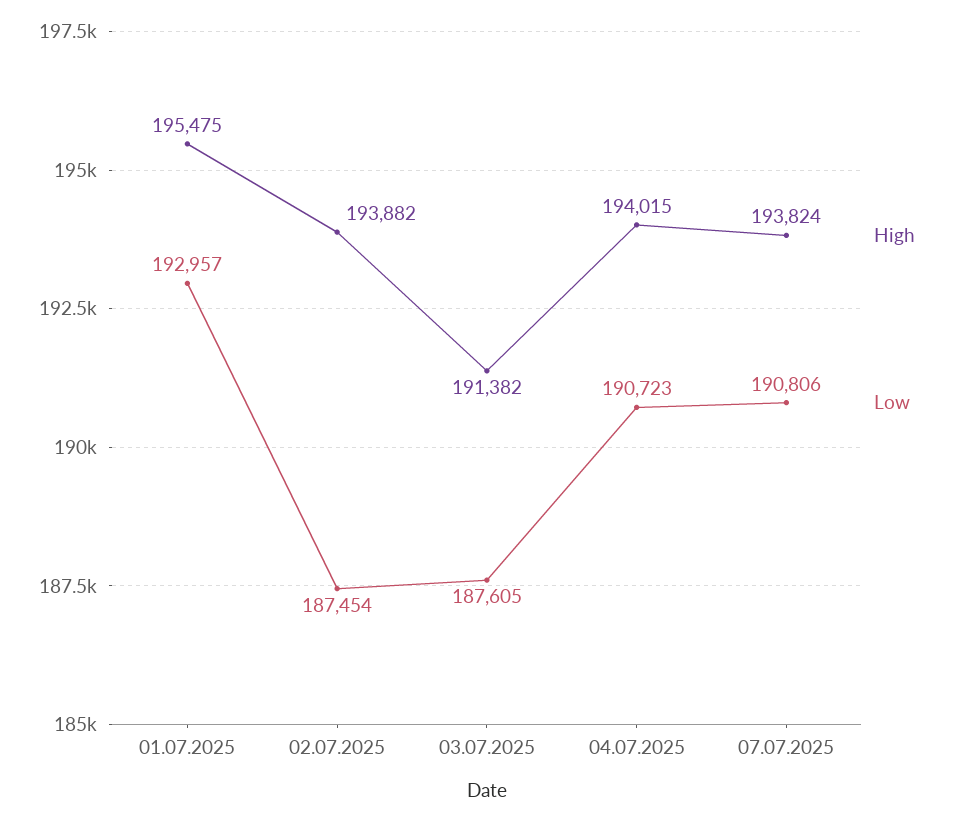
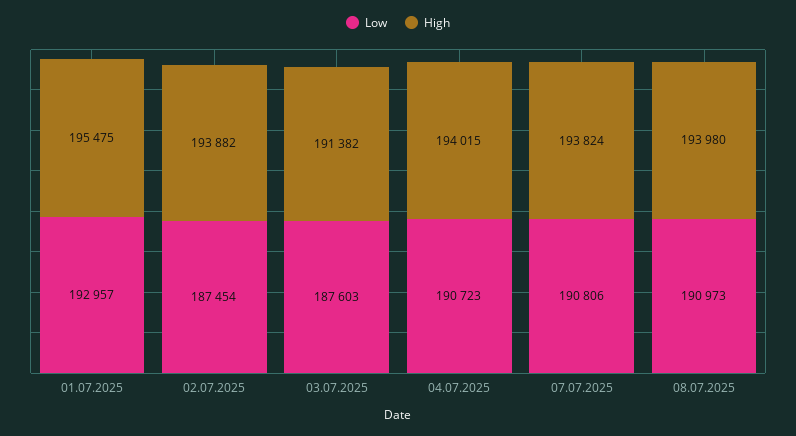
Low, 03.07.2025: 187605 -> 187603
Low, 08.07.2025: none -> 190973
High, 08.07.2025: none -> 193980

